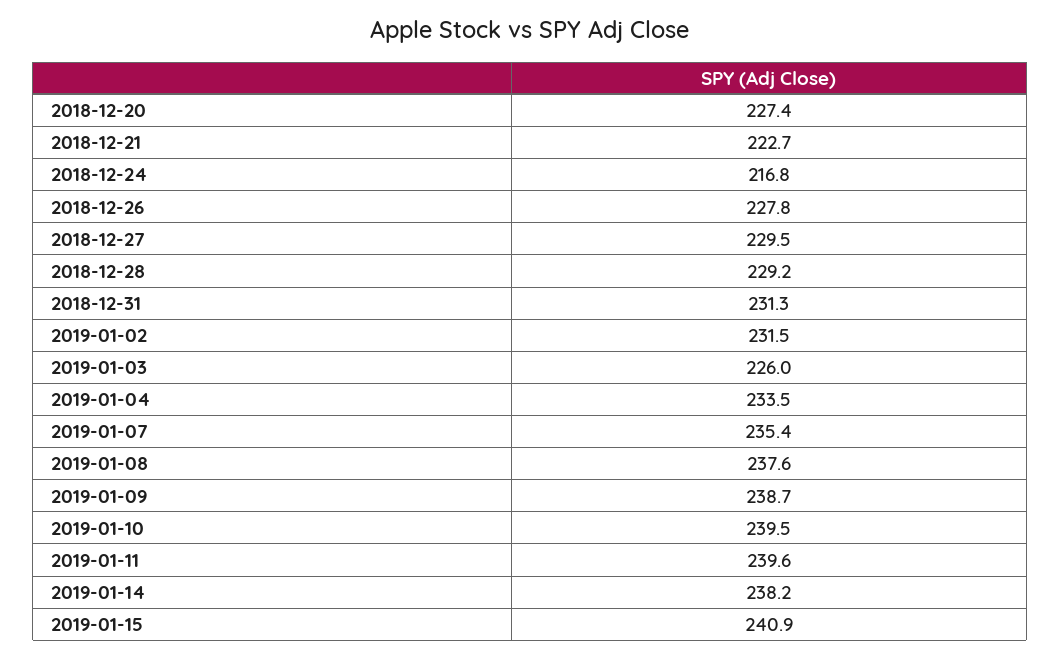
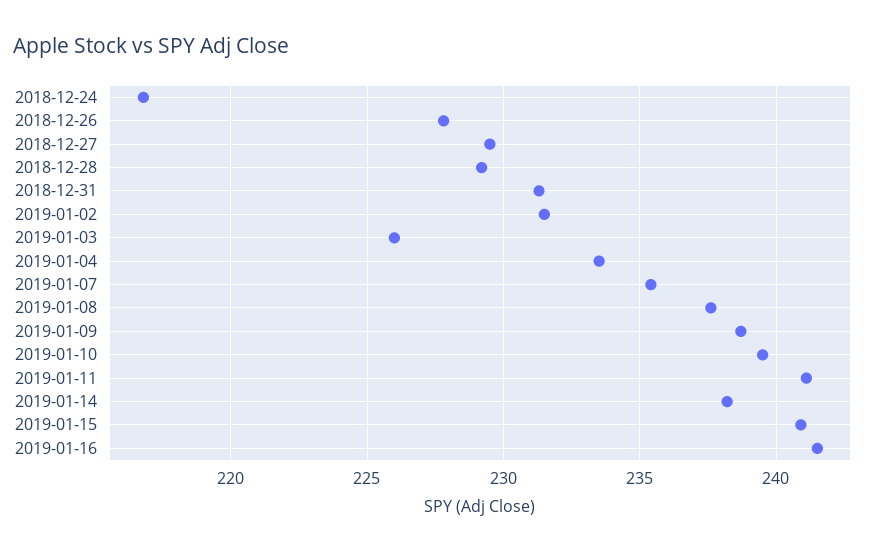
2018-12-20: 227.4 -> none
2018-12-21: 222.7 -> none
2019-01-11: 239.6 -> 241
2019-01-16: none -> 241.5

